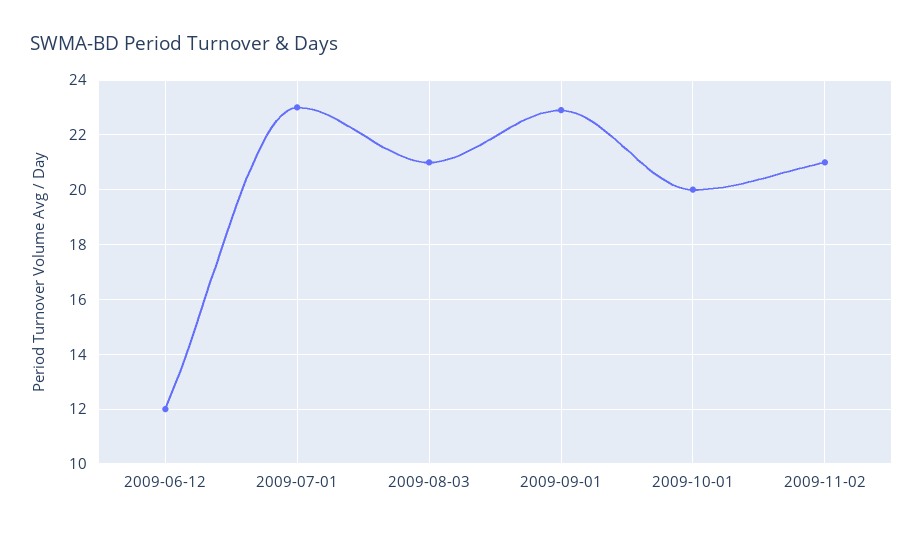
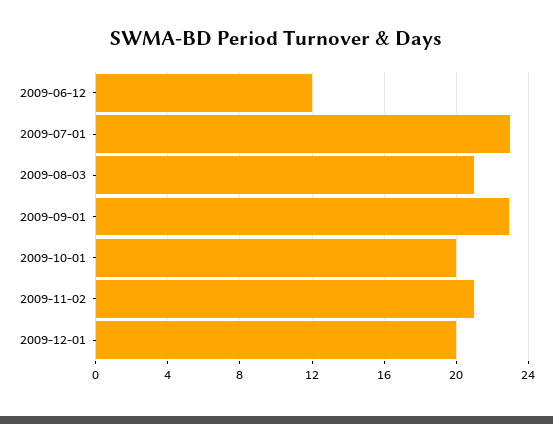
2009-12-01: none -> 20

